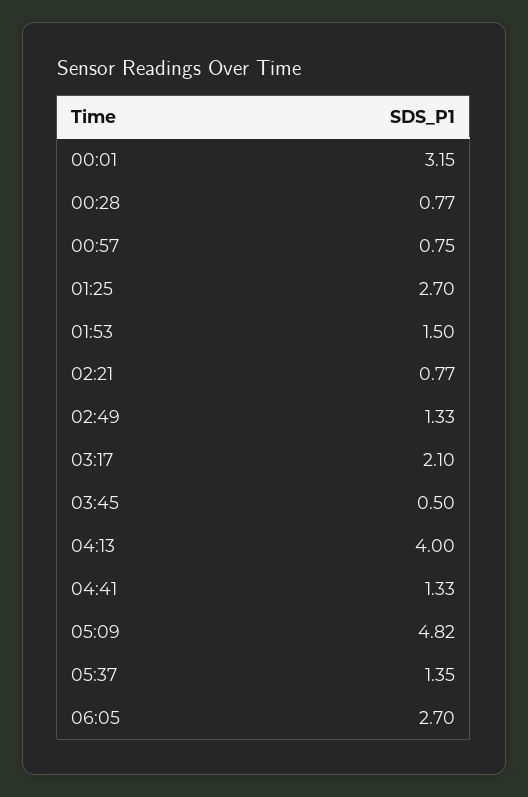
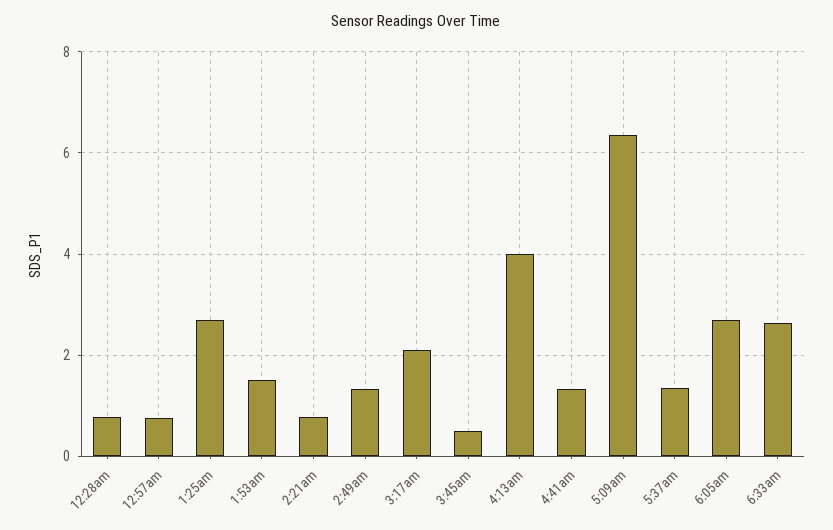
00:01: 3.15 -> none
05:09: 4.82 -> 6.4
6:33am: none -> 2.6

